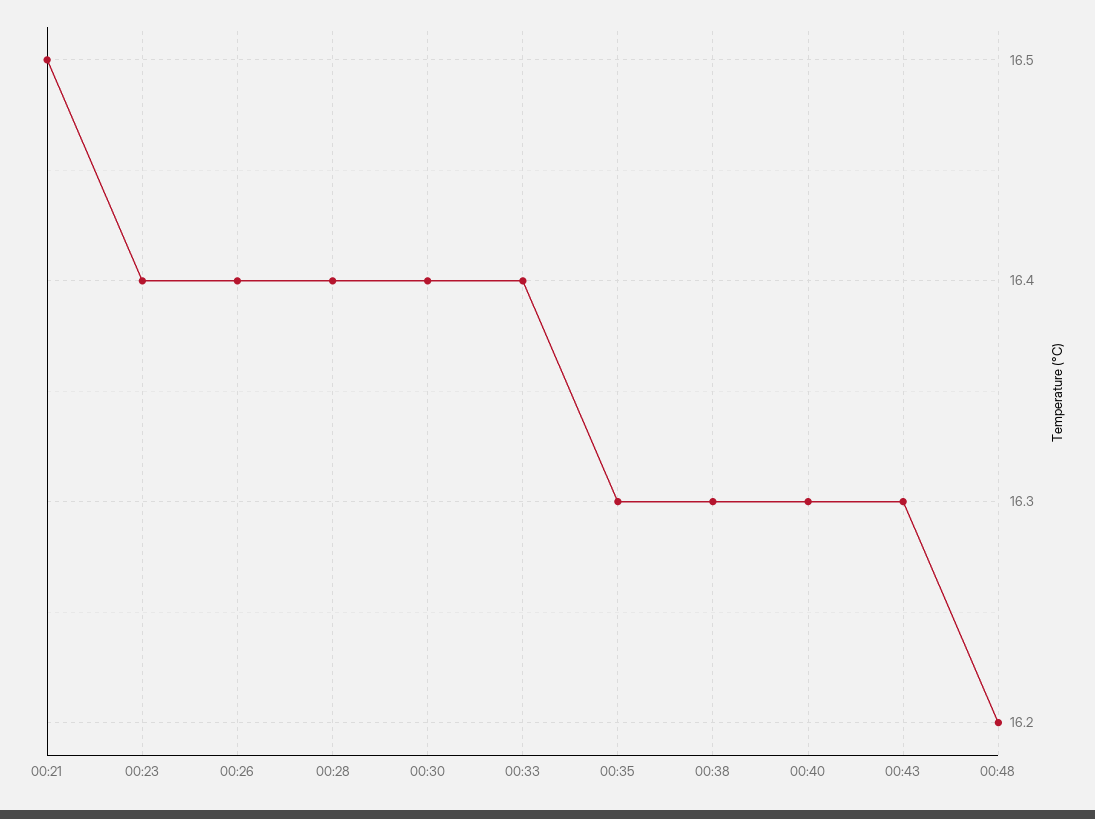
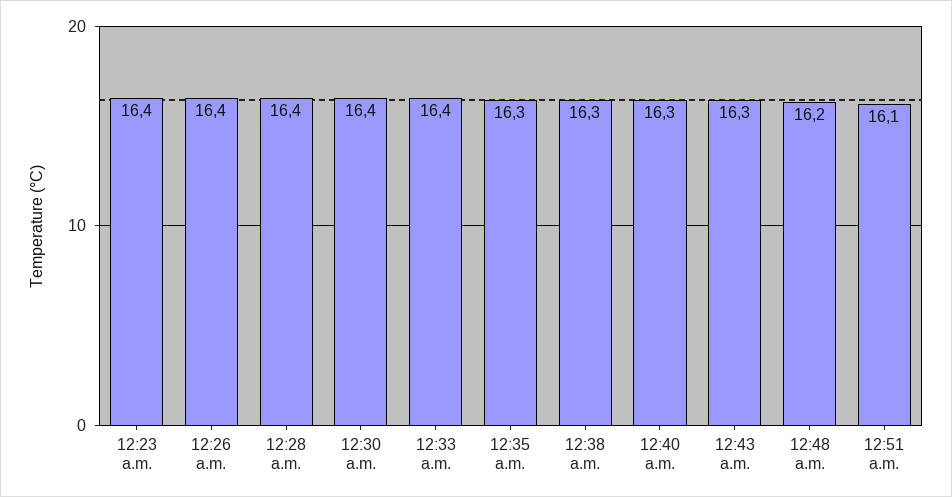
00:21: 16.5 -> none
12:51 a.m.: none -> 16.1

